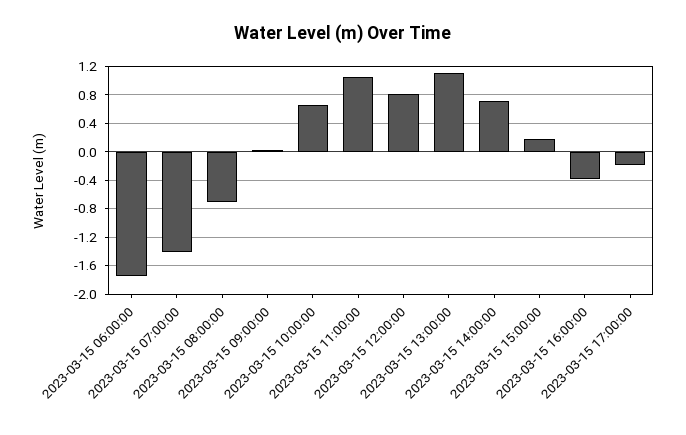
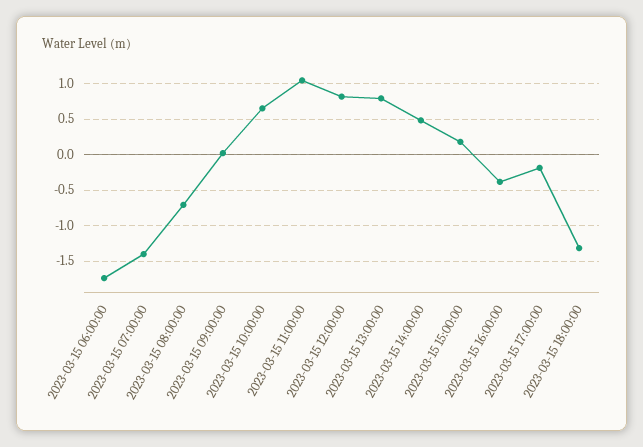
2023-03-15 13:00:00: 1.1 -> 0.8
2023-03-15 14:00:00: 0.7 -> 0.5
2023-03-15 18:00:00: none -> -1.3

